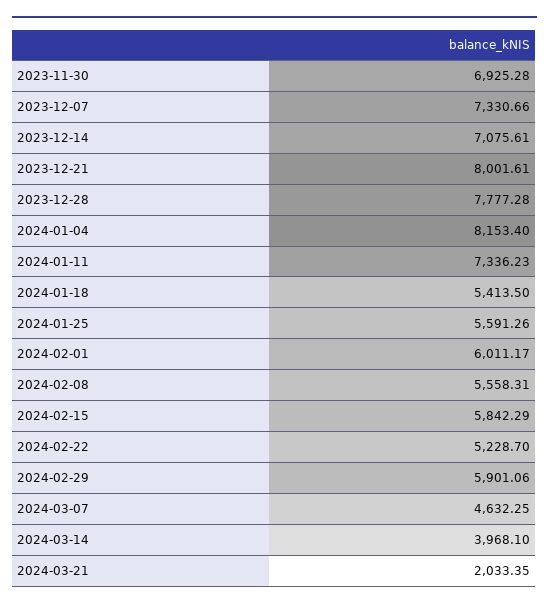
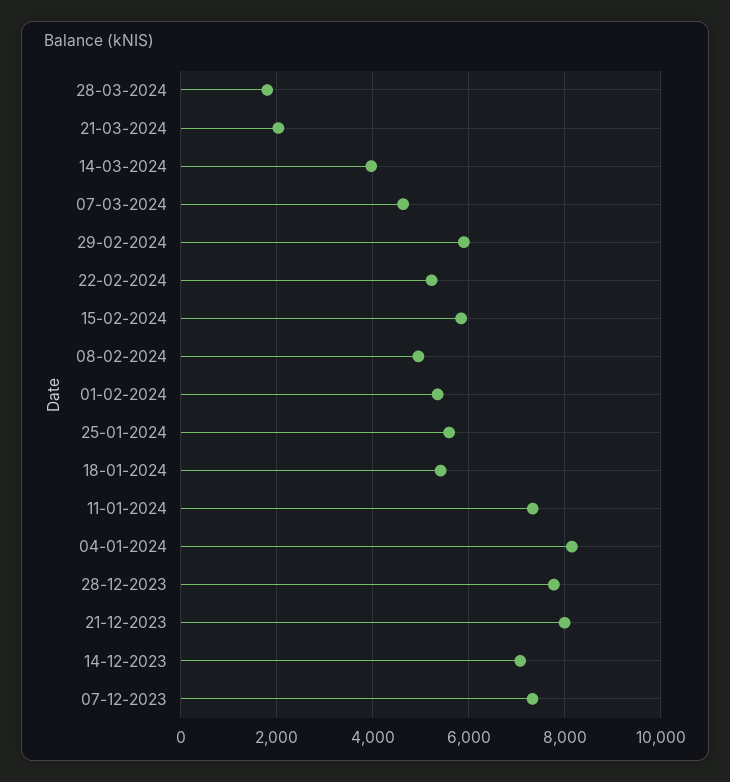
2023-11-30: 6925.28 -> none
2024-02-01: 6011.17 -> 5400
2024-02-08: 5558.31 -> 5000
28-03-2024: none -> 1800

